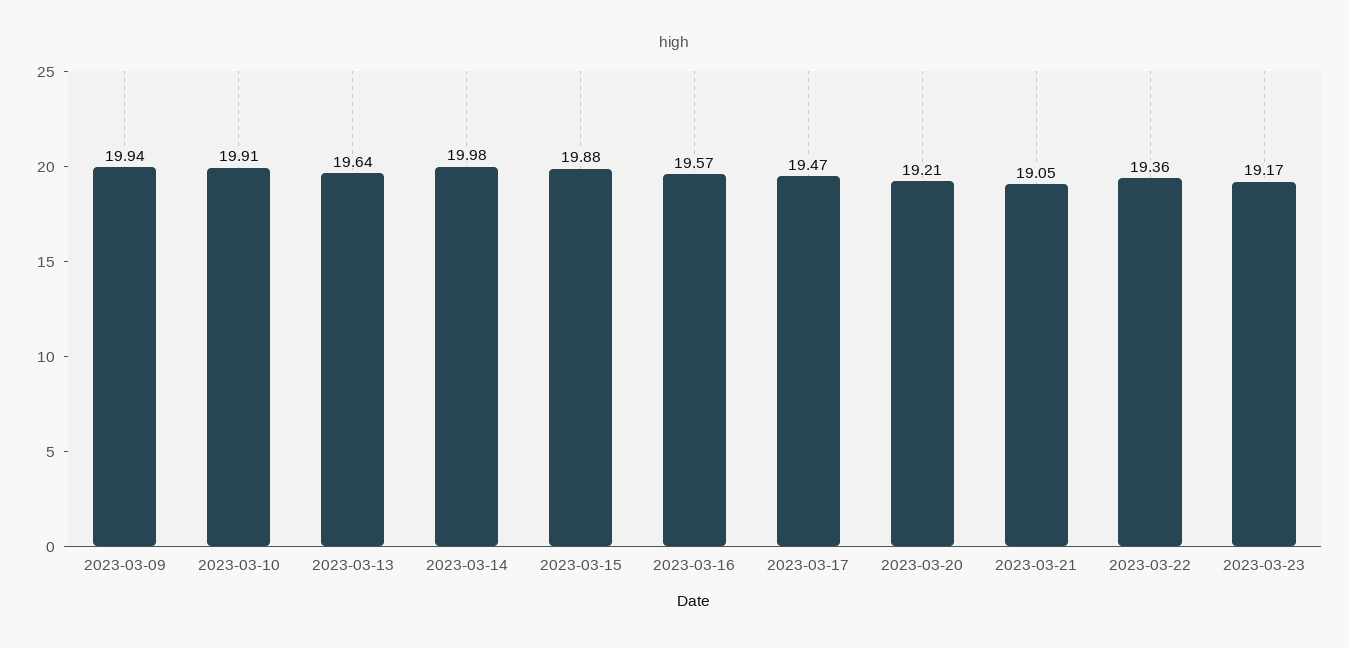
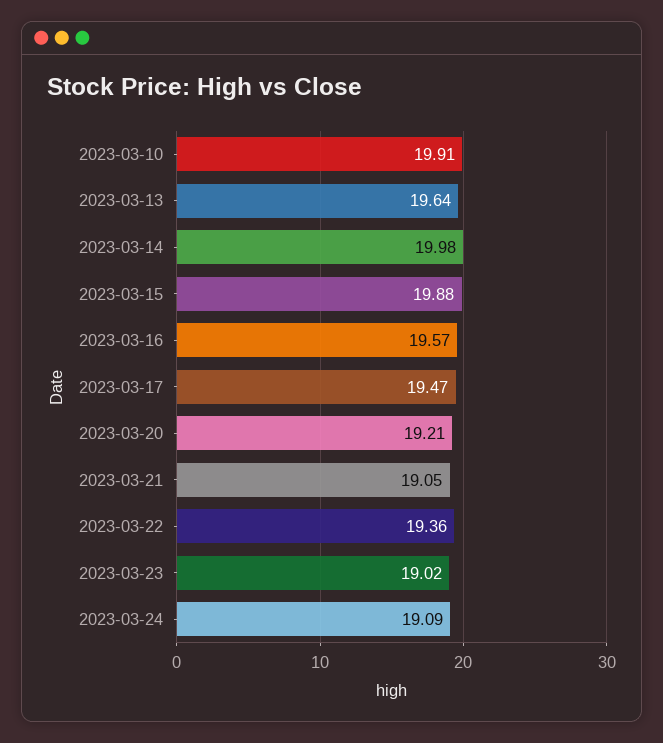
2023-03-09: 19.94 -> none
2023-03-23: 19.17 -> 19.02
2023-03-24: none -> 19.09

